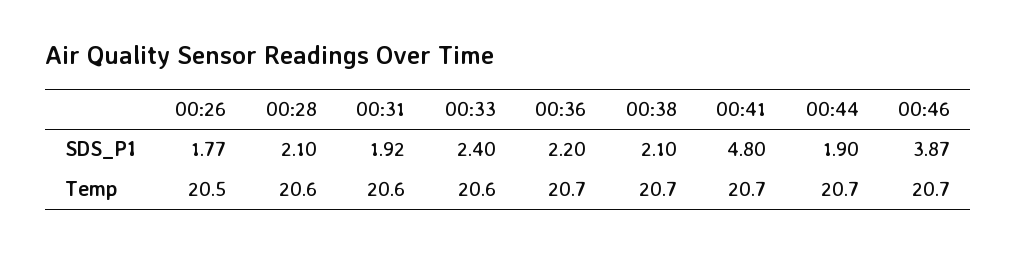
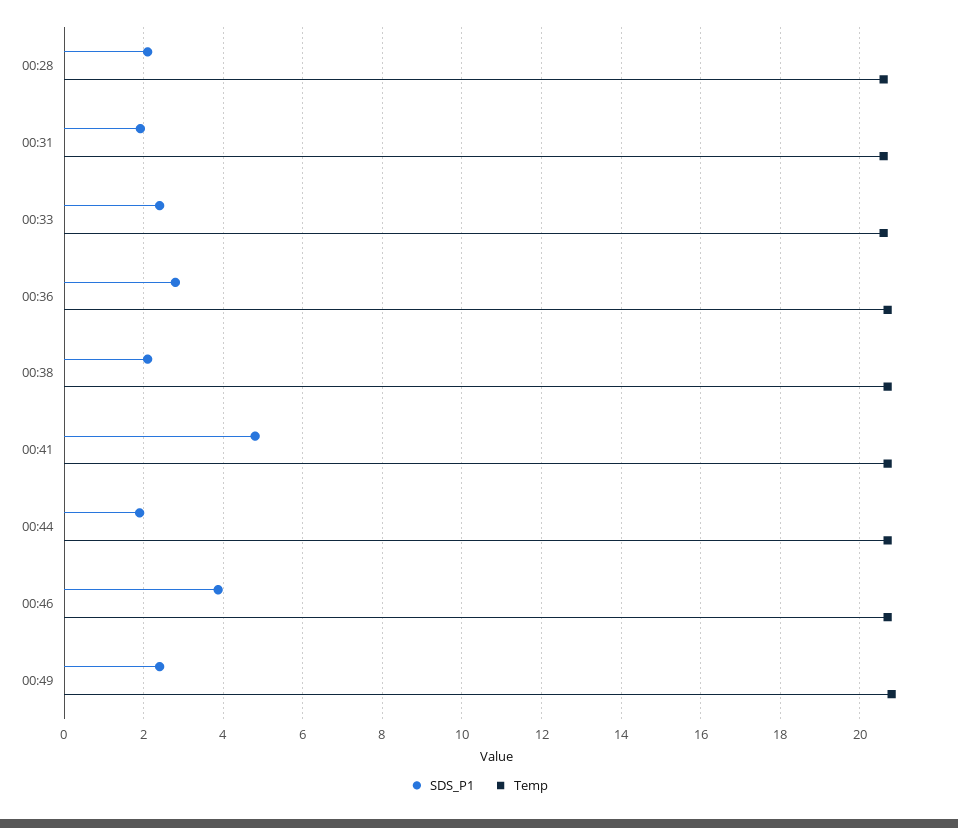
SDS_P1, 00:26: 1.77 -> none
SDS_P1, 00:36: 2.2 -> 2.8
Temp, 00:26: 20.5 -> none
SDS_P1, 00:49: none -> 2.4
Temp, 00:49: none -> 20.8

